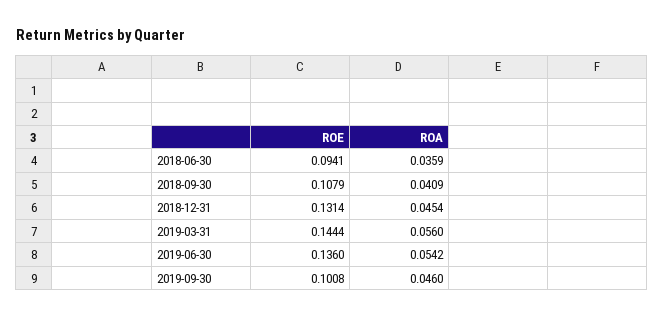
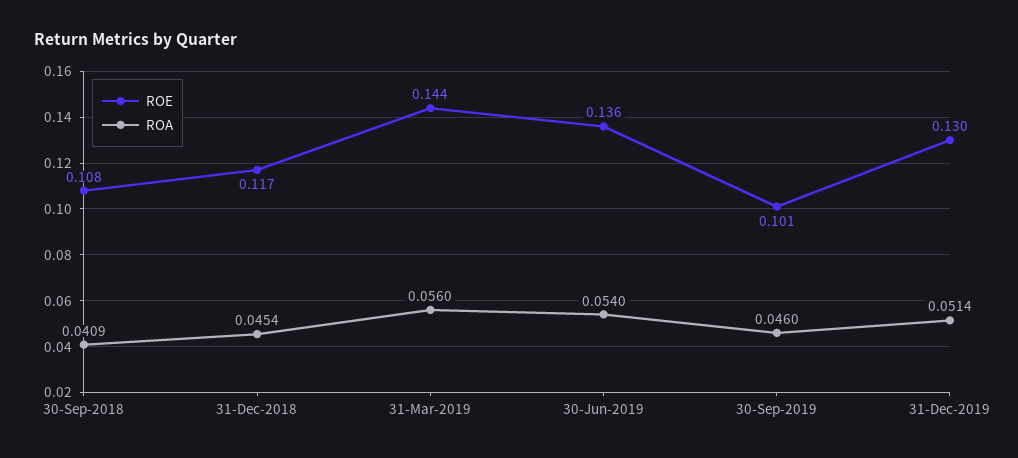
ROE, 2018-06-30: 0.0941 -> none
ROA, 2018-06-30: 0.0359 -> none
ROE, 2018-12-31: 0.1314 -> 0.117
ROA, 2019-06-30: 0.0542 -> 0.054
ROE, 31-Dec-2019: none -> 0.13
ROA, 31-Dec-2019: none -> 0.0514

